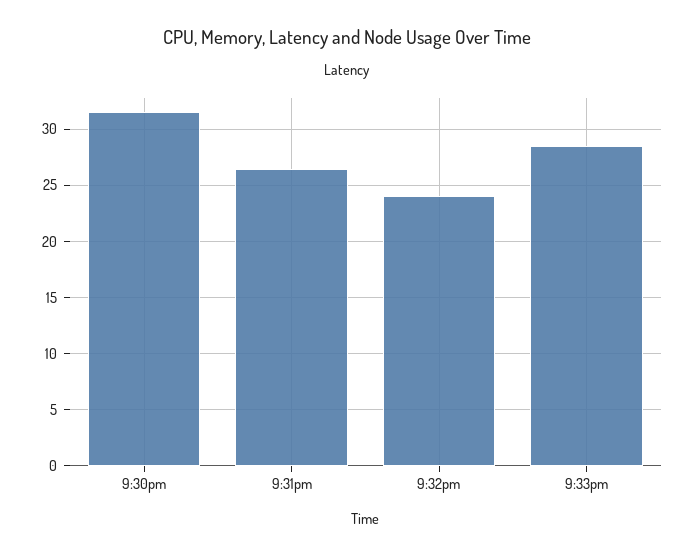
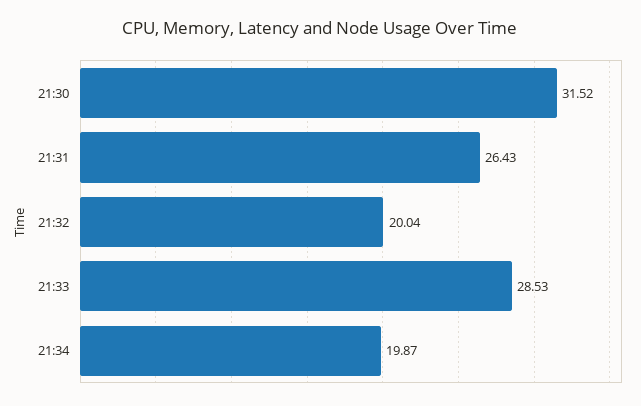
9:32pm: 24 -> 20.04
21:34: none -> 19.87

